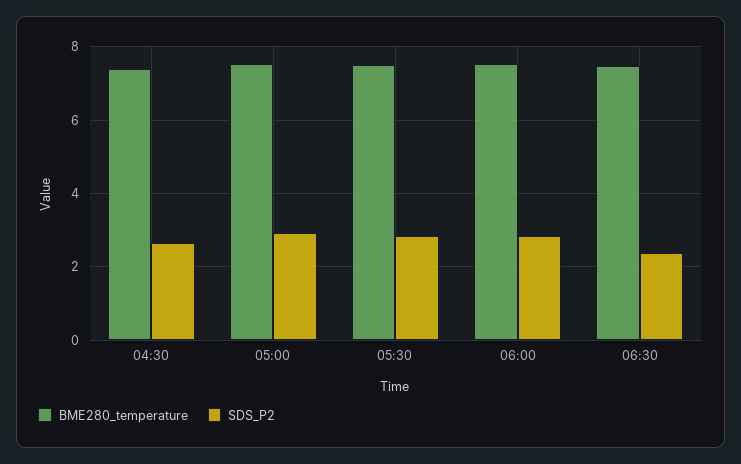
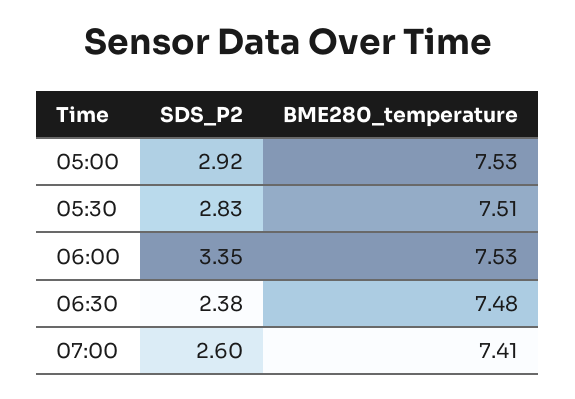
BME280_temperature, 04:30: 7.4 -> none
SDS_P2, 04:30: 2.6 -> none
SDS_P2, 06:00: 2.8 -> 3.35
SDS_P2, 07:00: none -> 2.6
BME280_temperature, 07:00: none -> 7.41

